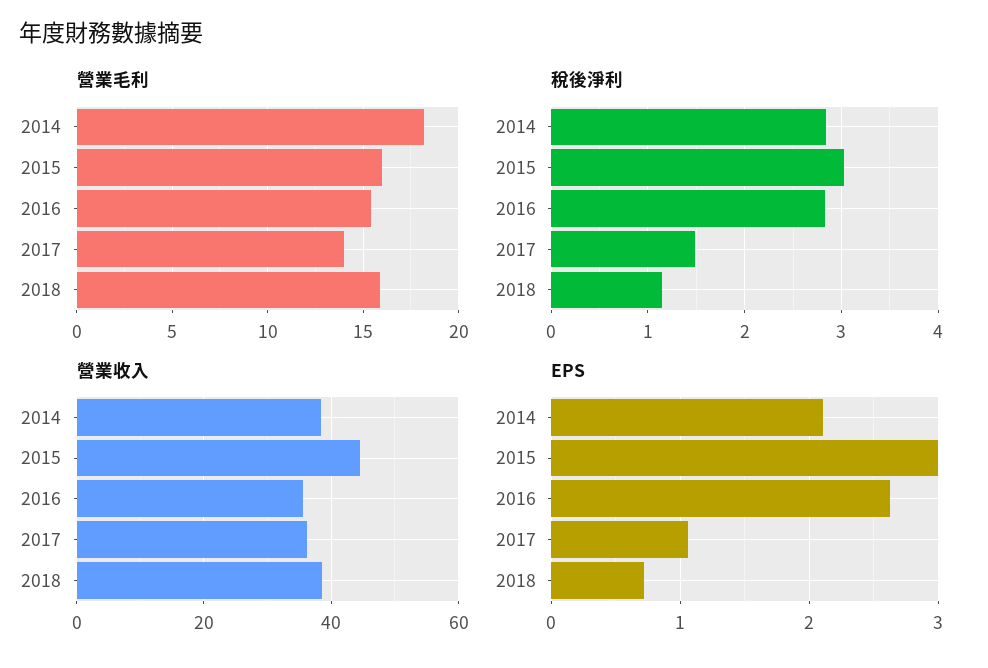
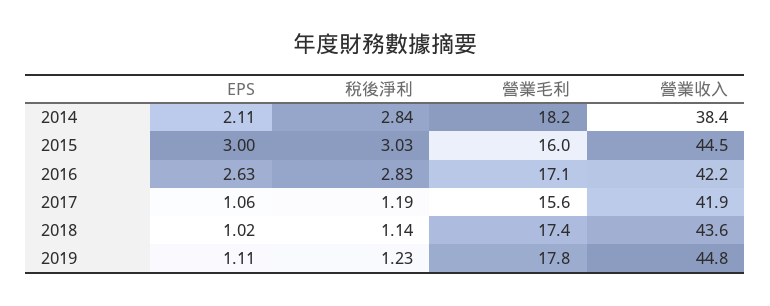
營業毛利, 2016: 15.5 -> 17.1
營業毛利, 2017: 14 -> 15.6
營業毛利, 2018: 16 -> 17.4
稅後淨利, 2017: 1.5 -> 1.19
營業收入, 2016: 36 -> 42.2
營業收入, 2017: 36 -> 41.9
營業收入, 2018: 38 -> 43.6
EPS, 2018: 0.7 -> 1.02
EPS, 2019: none -> 1.11
稅後淨利, 2019: none -> 1.23
營業毛利, 2019: none -> 17.8
營業收入, 2019: none -> 44.8

